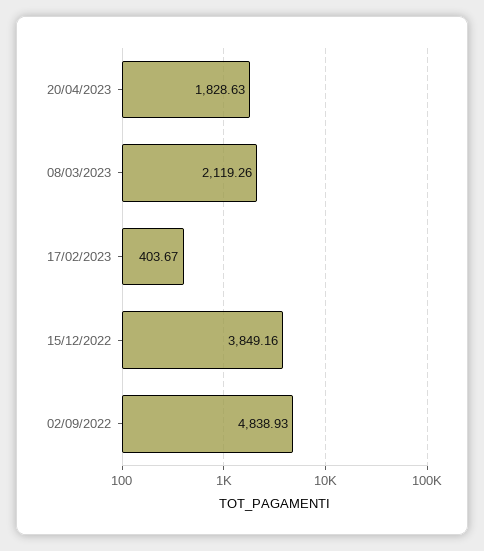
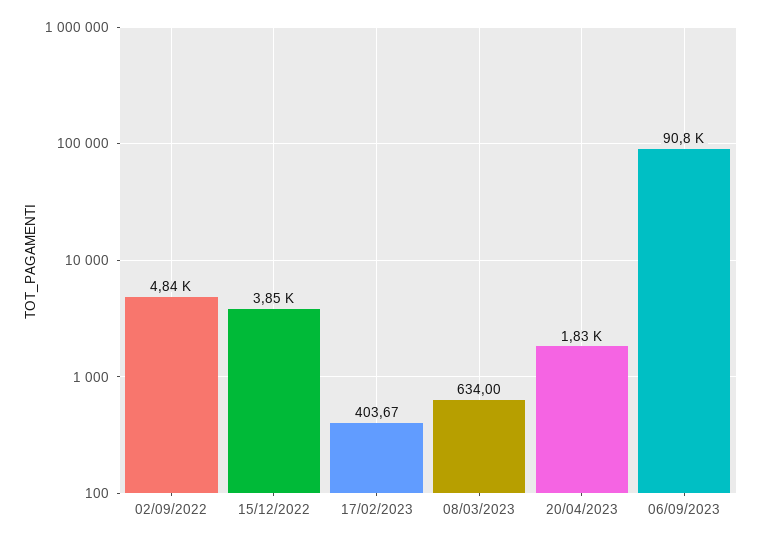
08/03/2023: 2119.26 -> 634
06/09/2023: none -> 90800

